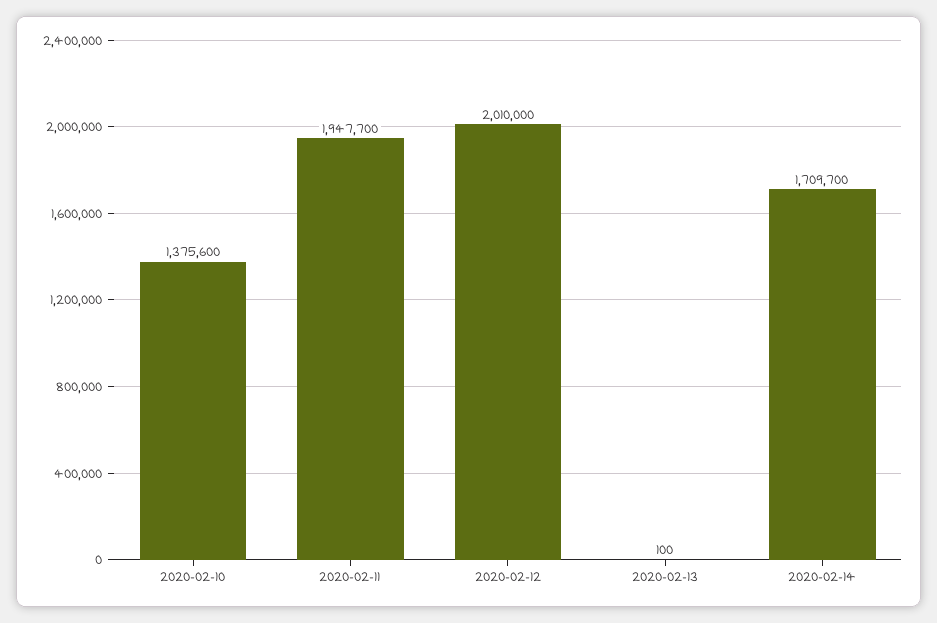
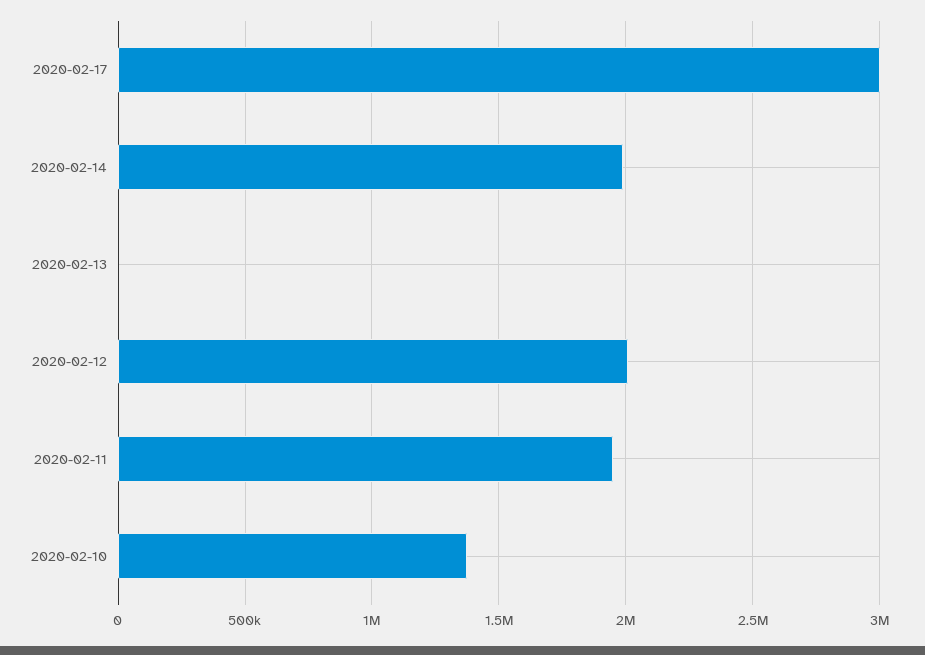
2020-02-14: 1709700 -> 2000000
2020-02-17: none -> 3000000

